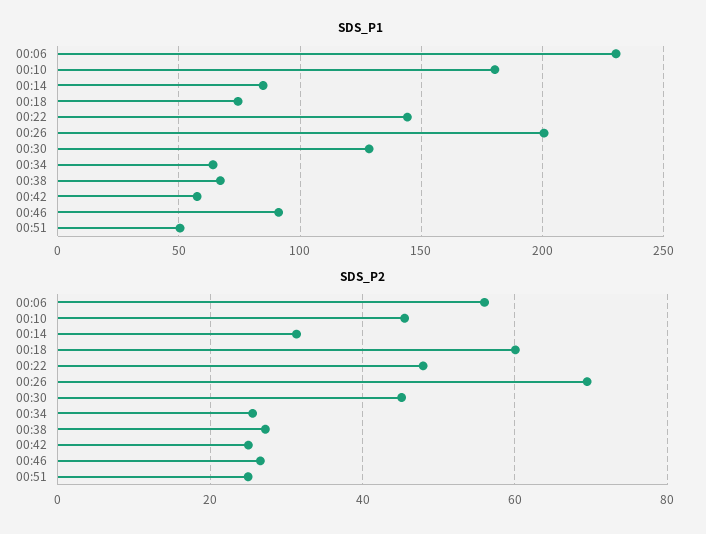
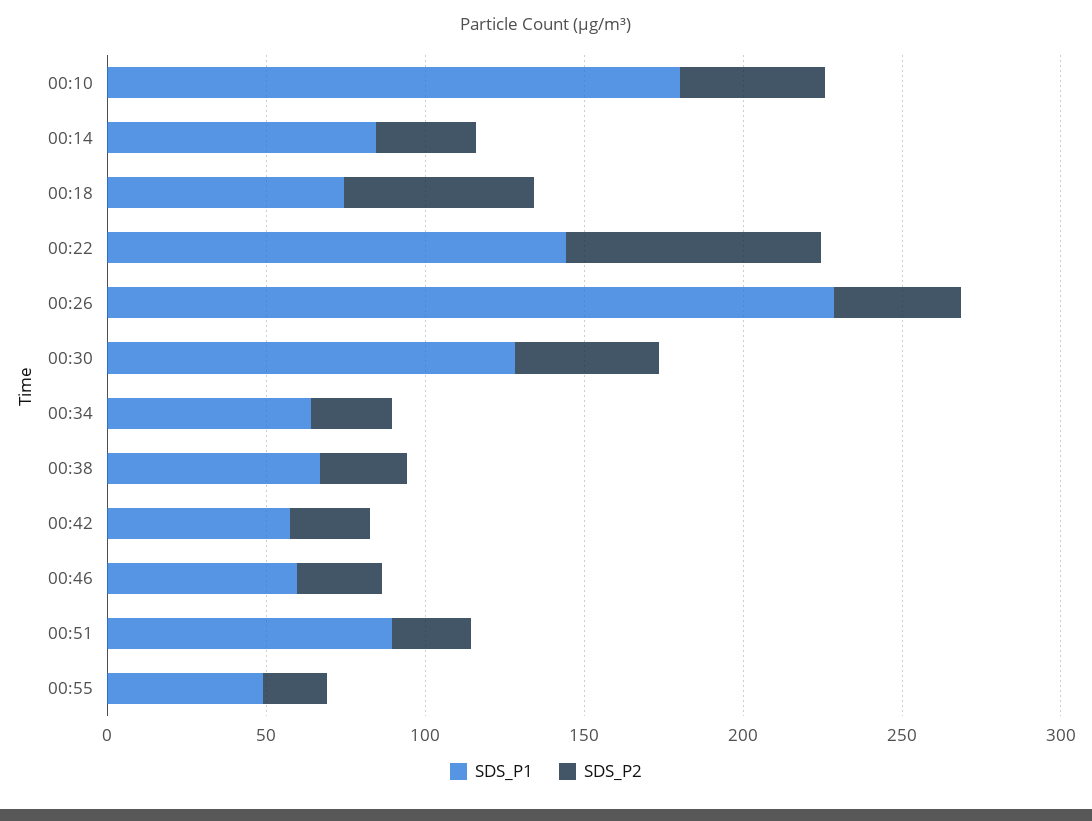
SDS_P1, 00:06: 230 -> none
SDS_P1, 00:26: 200 -> 230
SDS_P1, 00:46: 90 -> 60
SDS_P1, 00:51: 50 -> 90
SDS_P2, 00:06: 56 -> none
SDS_P2, 00:22: 48 -> 80
SDS_P2, 00:26: 70 -> 40
SDS_P1, 00:55: none -> 50
SDS_P2, 00:55: none -> 20

